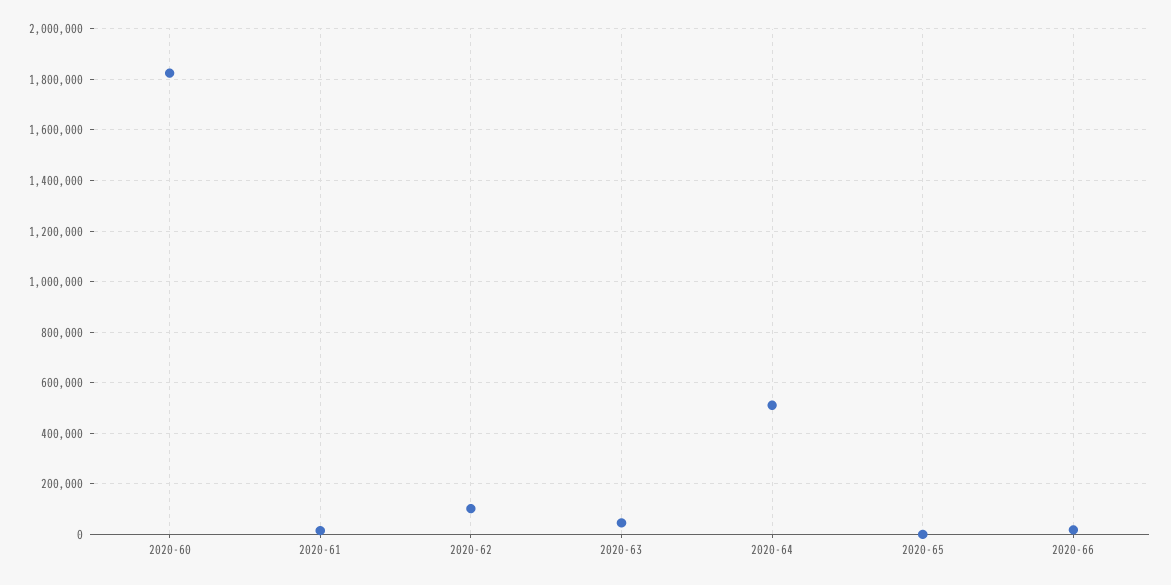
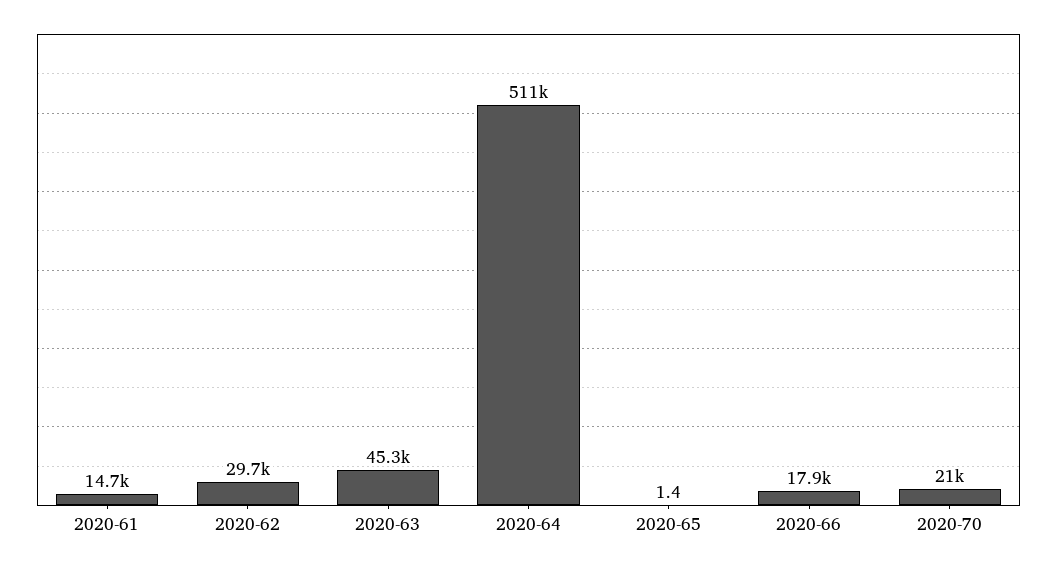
2020-60: 1825000 -> none
2020-62: 100000 -> 29700
2020-70: none -> 21000

